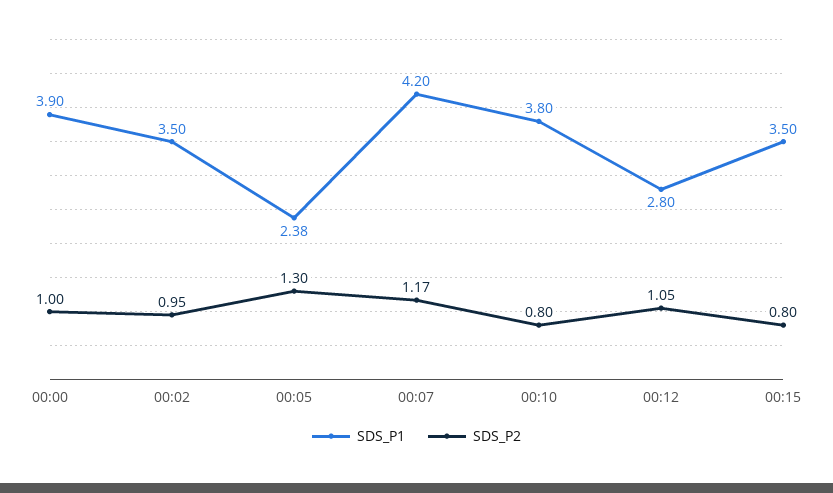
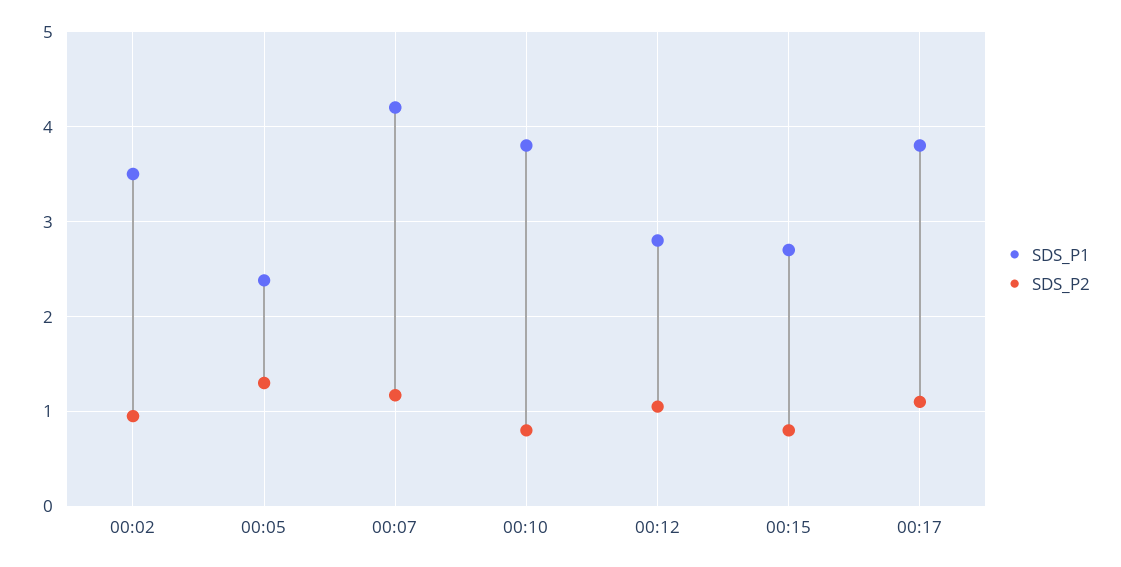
SDS_P1, 00:00: 3.9 -> none
SDS_P2, 00:00: 1 -> none
SDS_P1, 00:15: 3.5 -> 2.7
SDS_P1, 00:17: none -> 3.8
SDS_P2, 00:17: none -> 1.1

